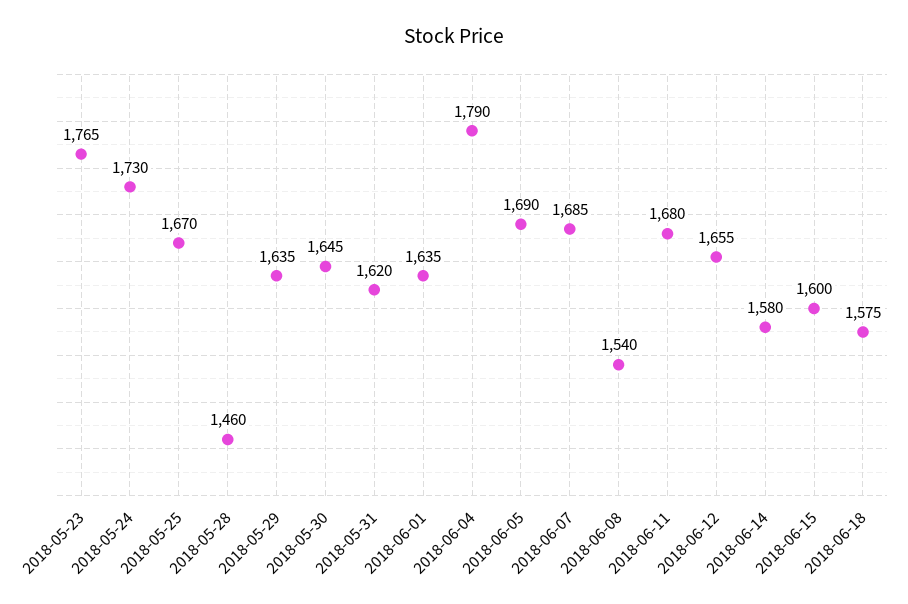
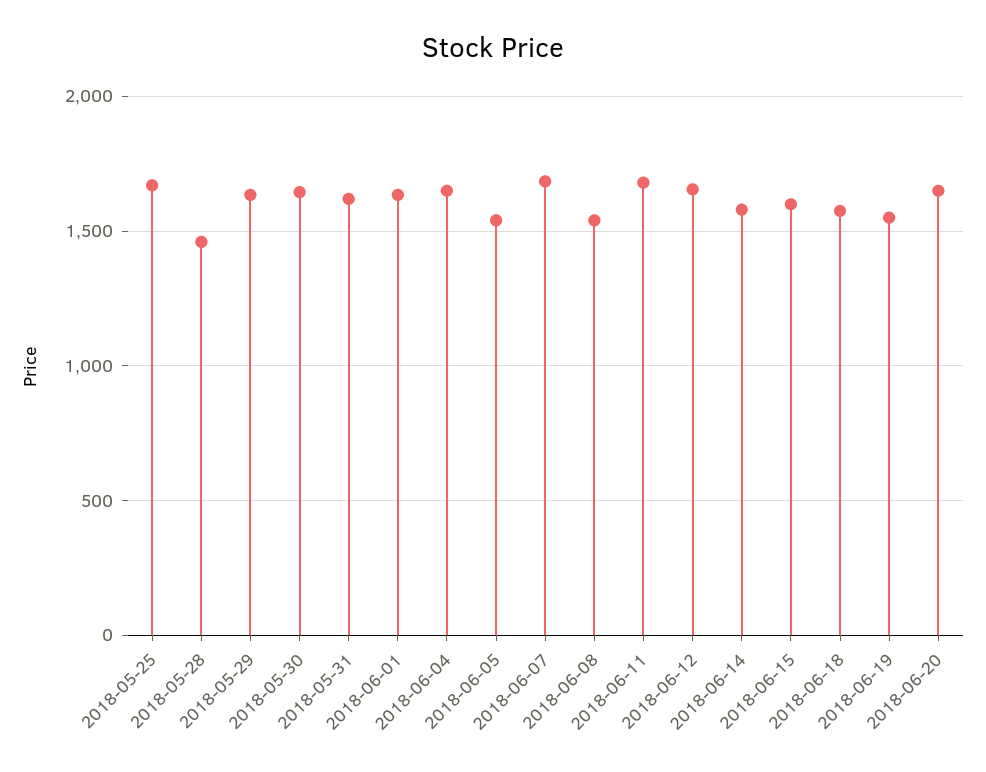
2018-05-23: 1765 -> none
2018-05-24: 1730 -> none
2018-06-04: 1790 -> 1650
2018-06-05: 1690 -> 1550
2018-06-19: none -> 1550
2018-06-20: none -> 1650

